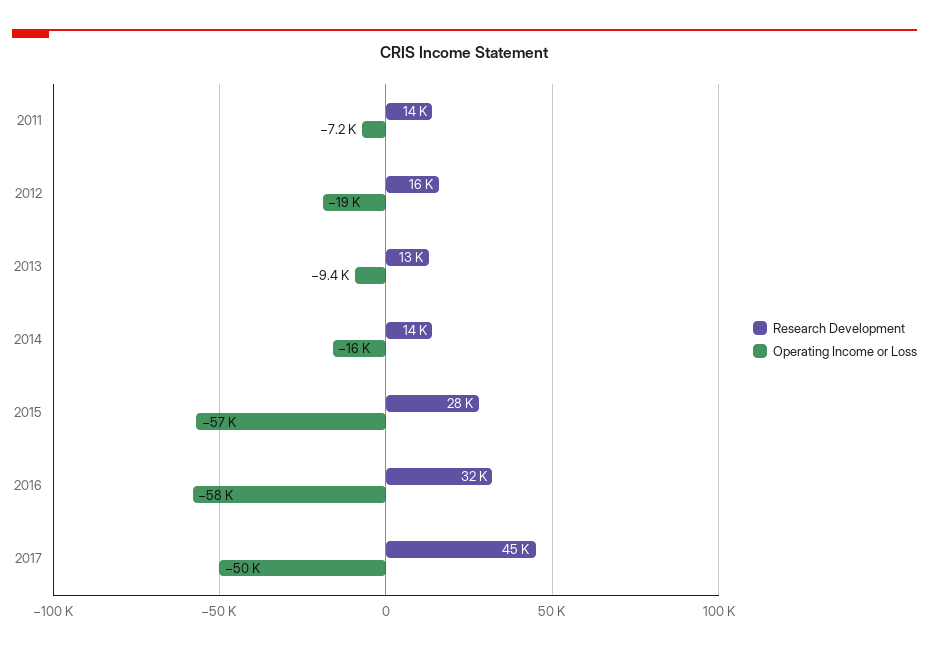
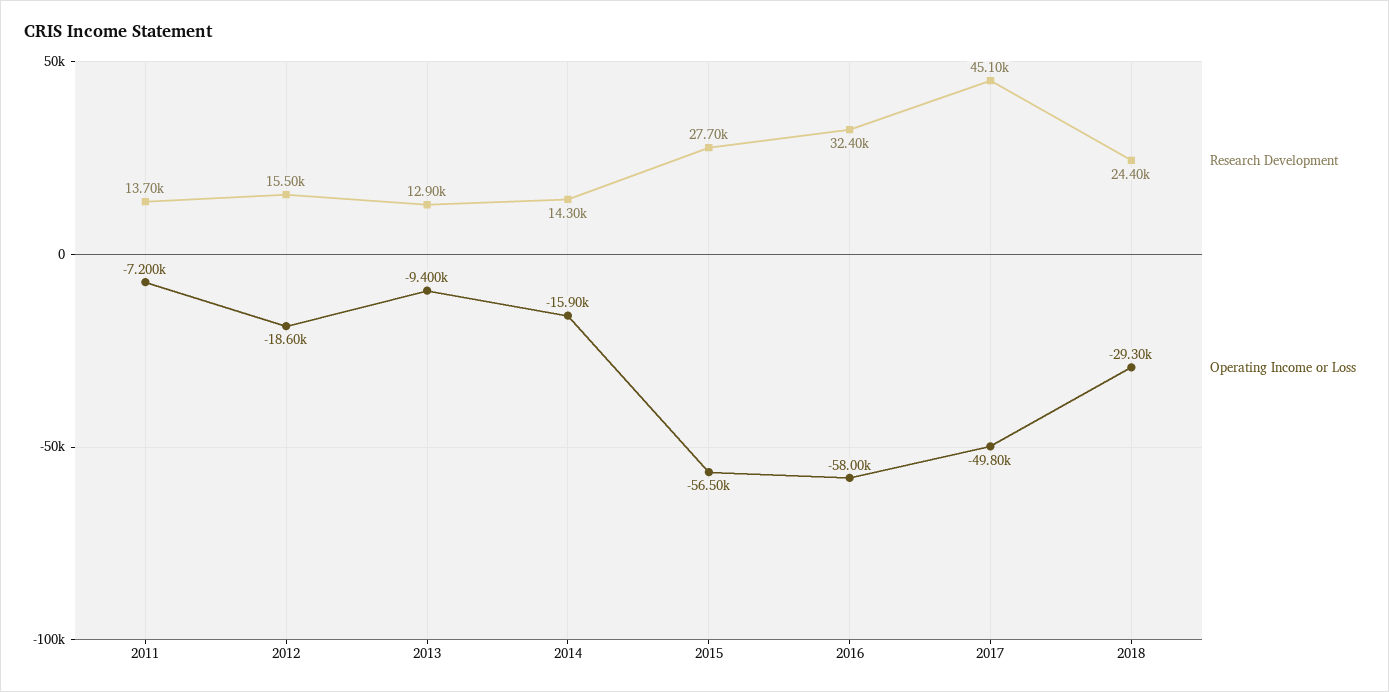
Research Development, 2018: none -> 24400
Operating Income or Loss, 2018: none -> -29300

